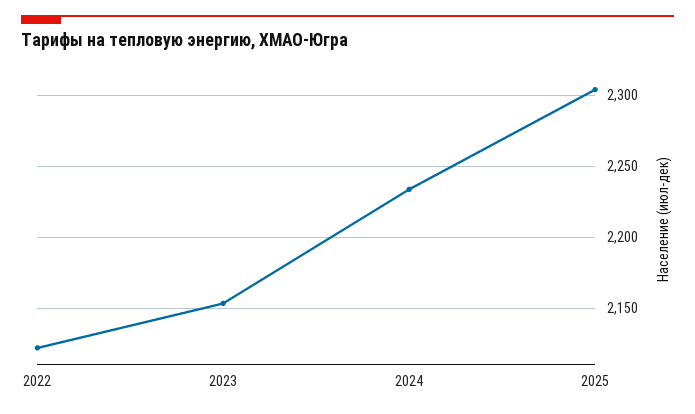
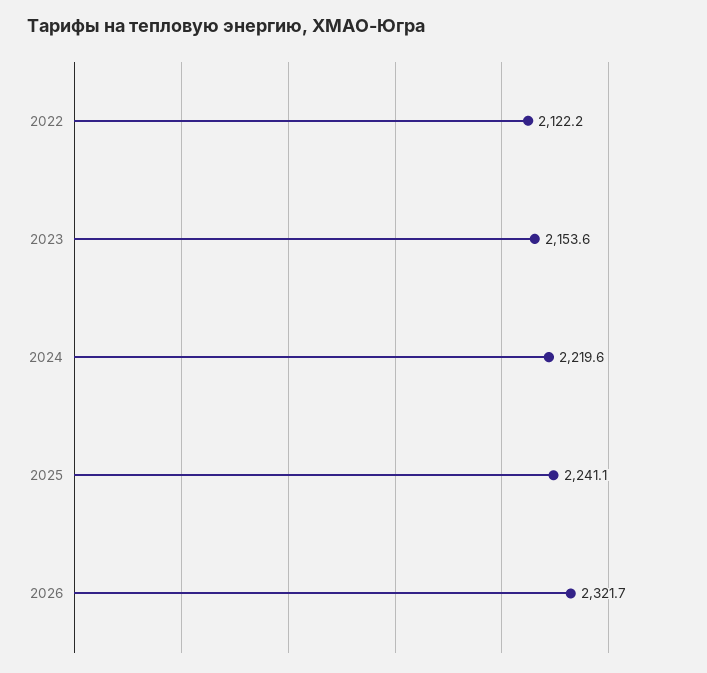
2024: 2235 -> 2219.6
2025: 2305 -> 2241.1
2026: none -> 2321.7

